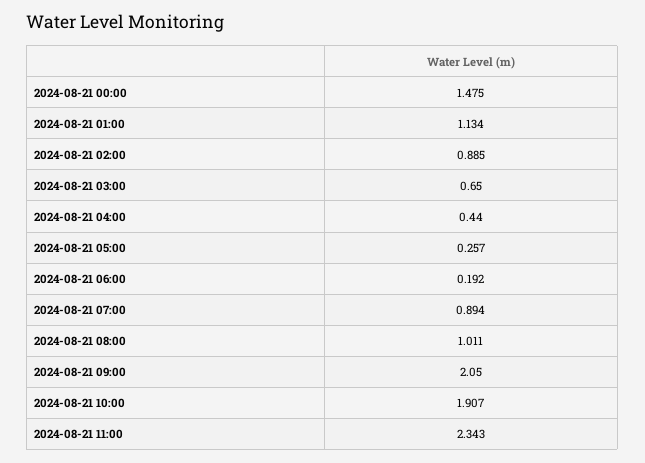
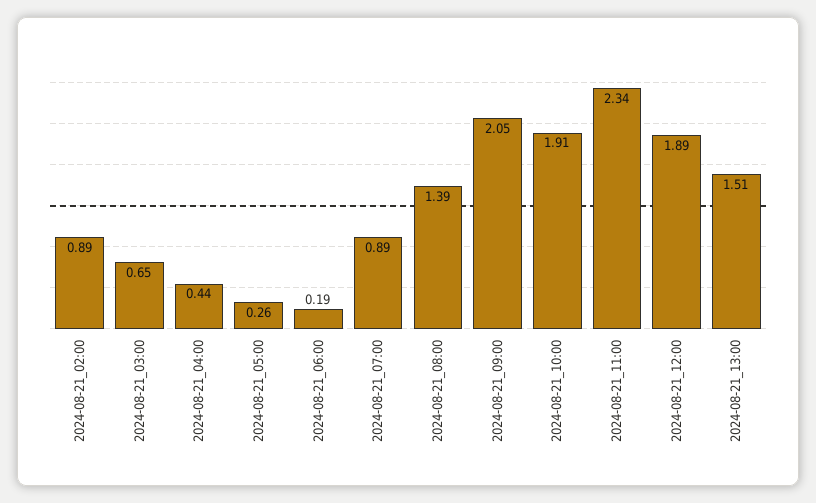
2024-08-21 00:00: 1.475 -> none
2024-08-21 01:00: 1.134 -> none
2024-08-21 08:00: 1.011 -> 1.39
2024-08-21_12:00: none -> 1.89
2024-08-21_13:00: none -> 1.51

